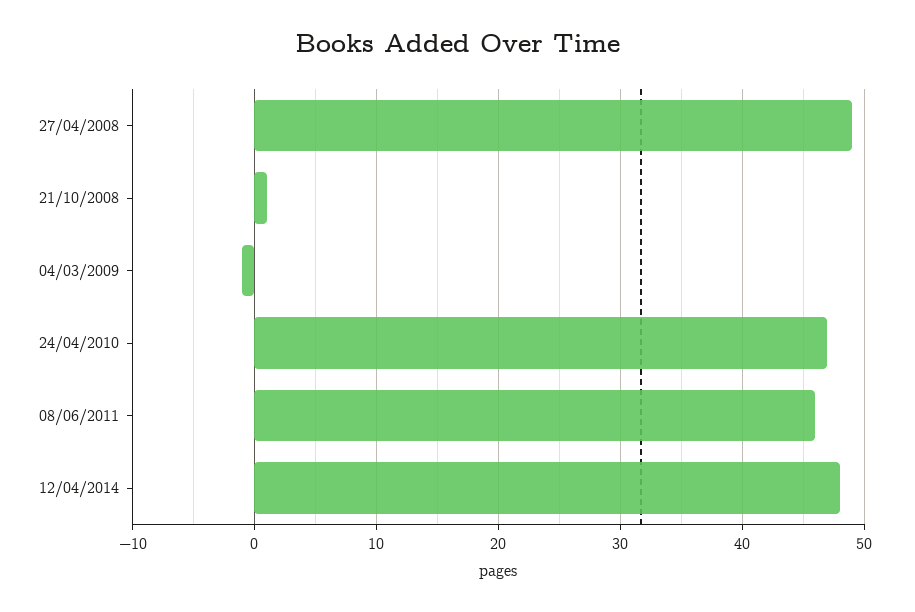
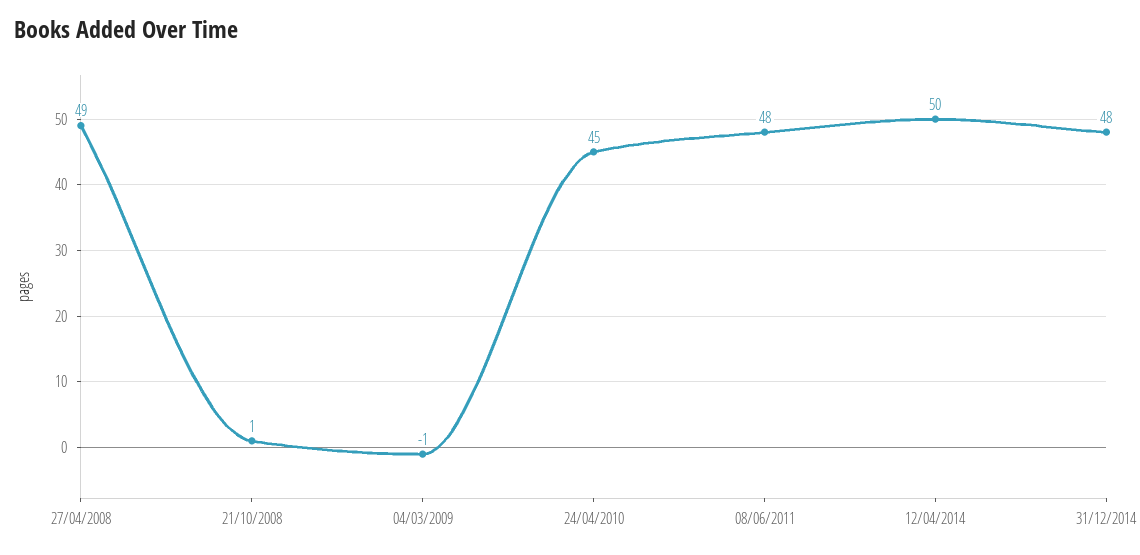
24/04/2010: 47 -> 45
08/06/2011: 46 -> 48
12/04/2014: 48 -> 50
31/12/2014: none -> 48

